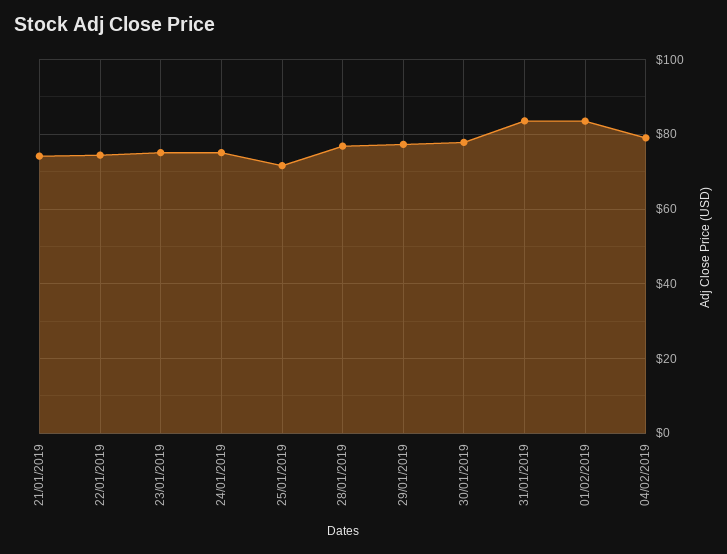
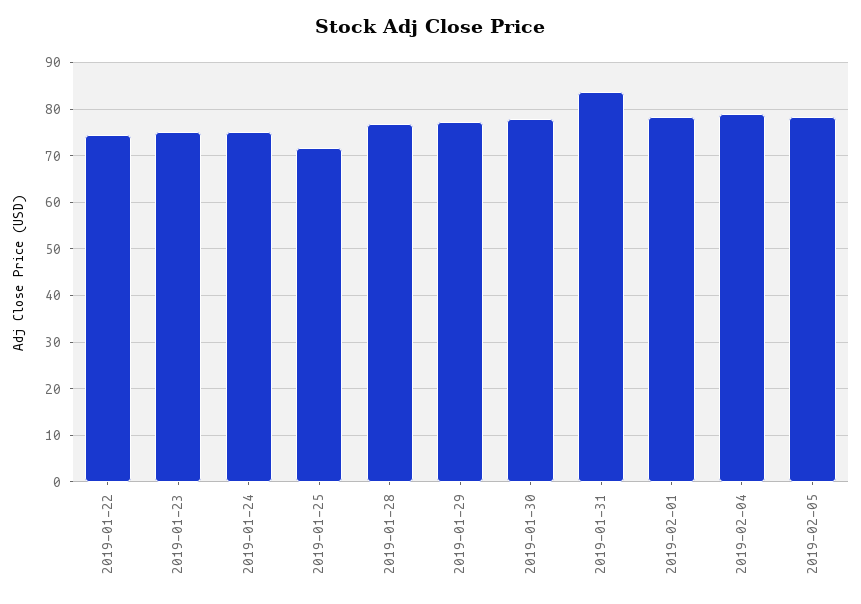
21/01/2019: 74 -> none
01/02/2019: 84 -> 78
2019-02-05: none -> 78

